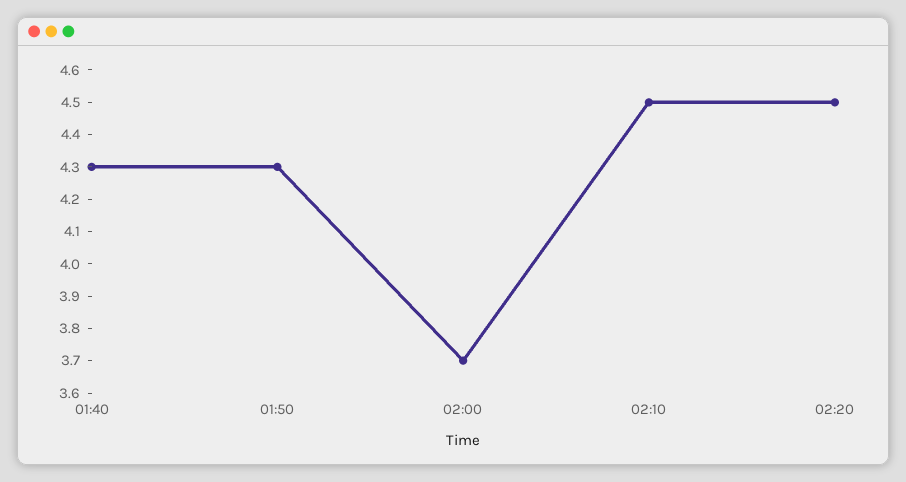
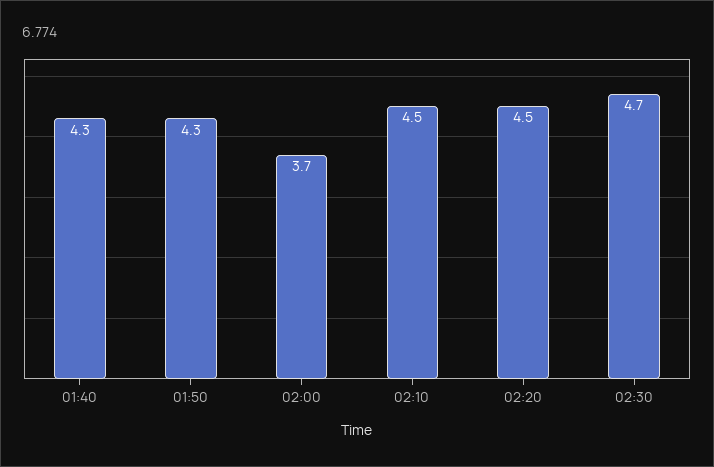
02:30: none -> 4.7

